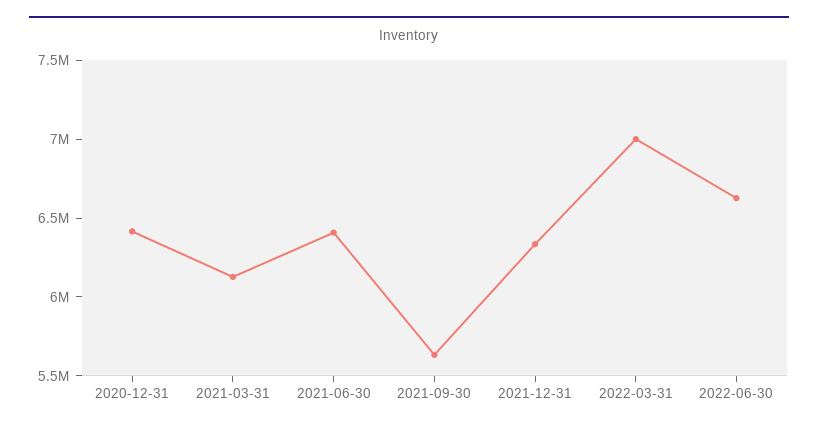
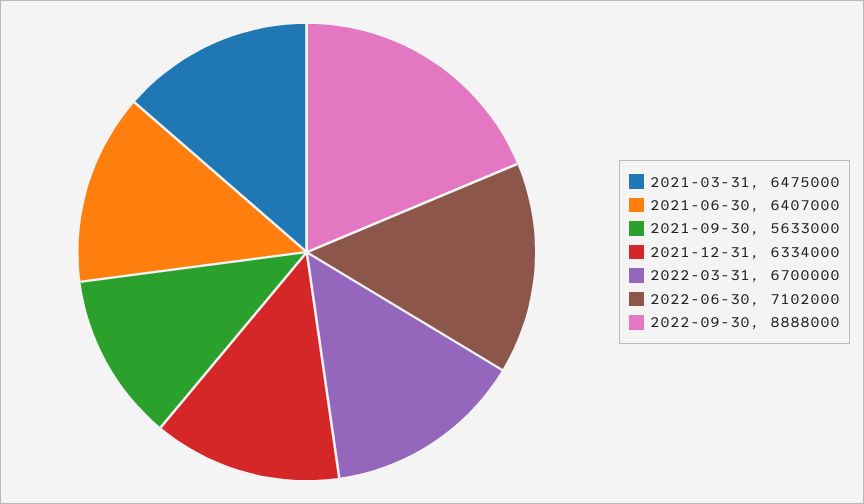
2020-12-31: 6400000 -> none
2021-03-31: 6100000 -> 6475000
2022-03-31: 7000000 -> 6700000
2022-06-30: 6600000 -> 7102000
2022-09-30: none -> 8888000

